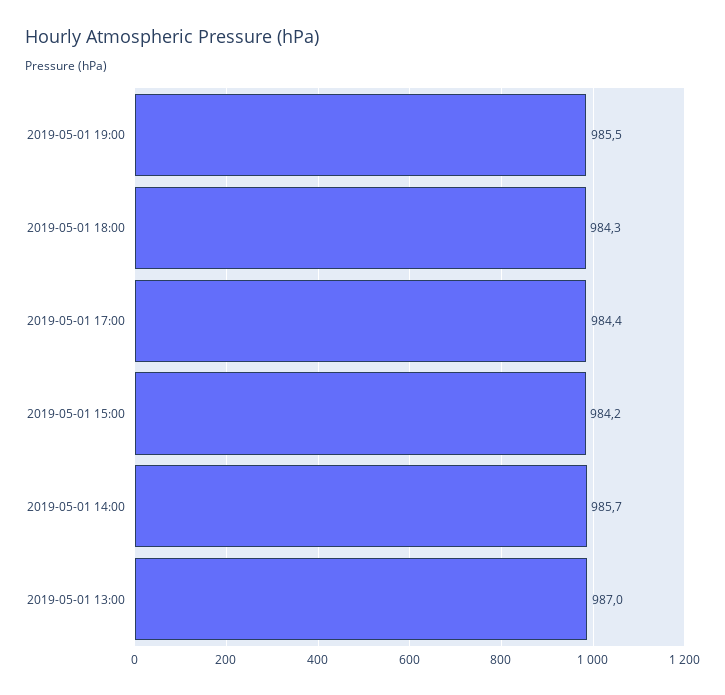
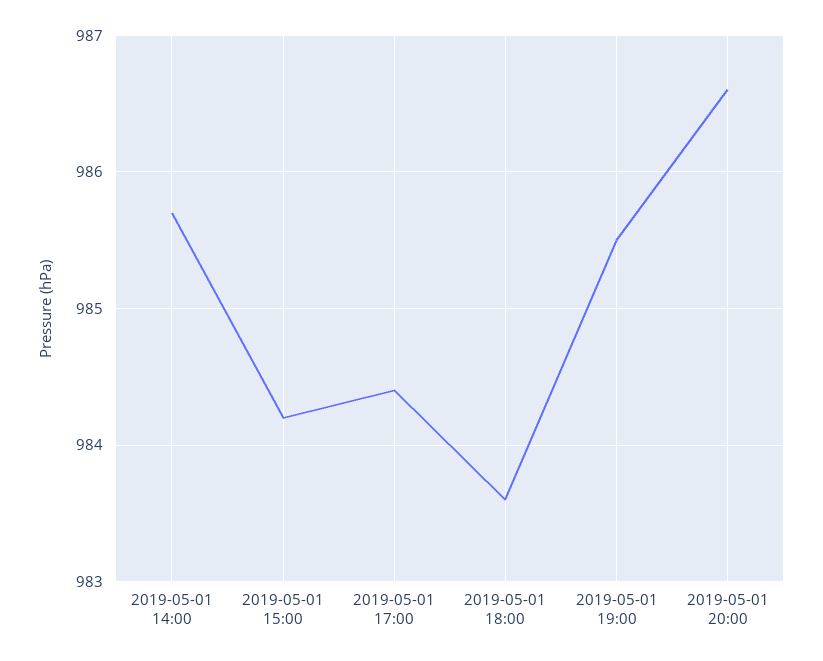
2019-05-01 18:00: 984.3 -> 983.6
2019-05-01 13:00: 987 -> none
2019-05-01 20:00: none -> 986.6

